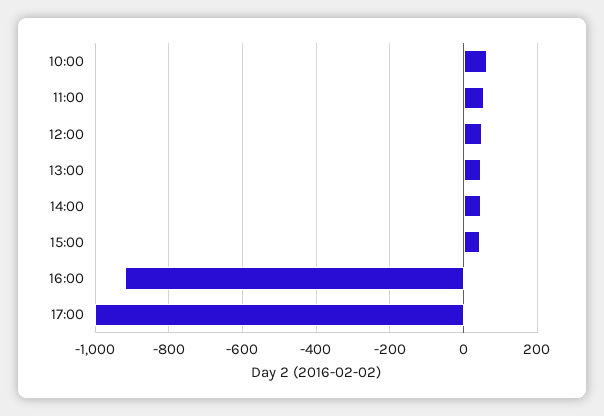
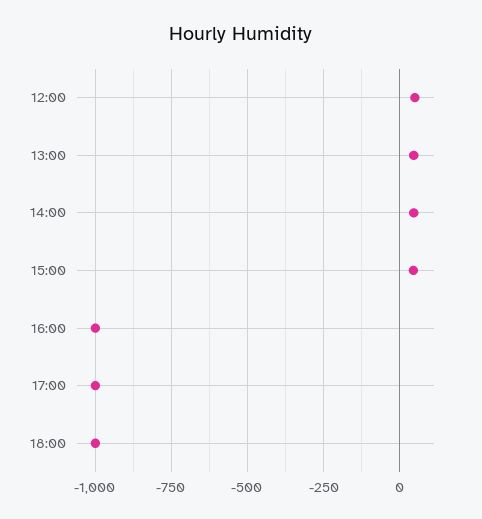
10:00: 60 -> none
11:00: 60 -> none
16:00: -920 -> -1000
18:00: none -> -1000

